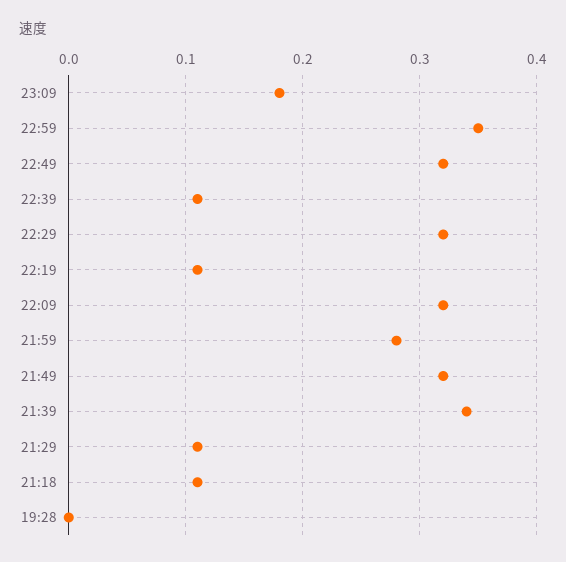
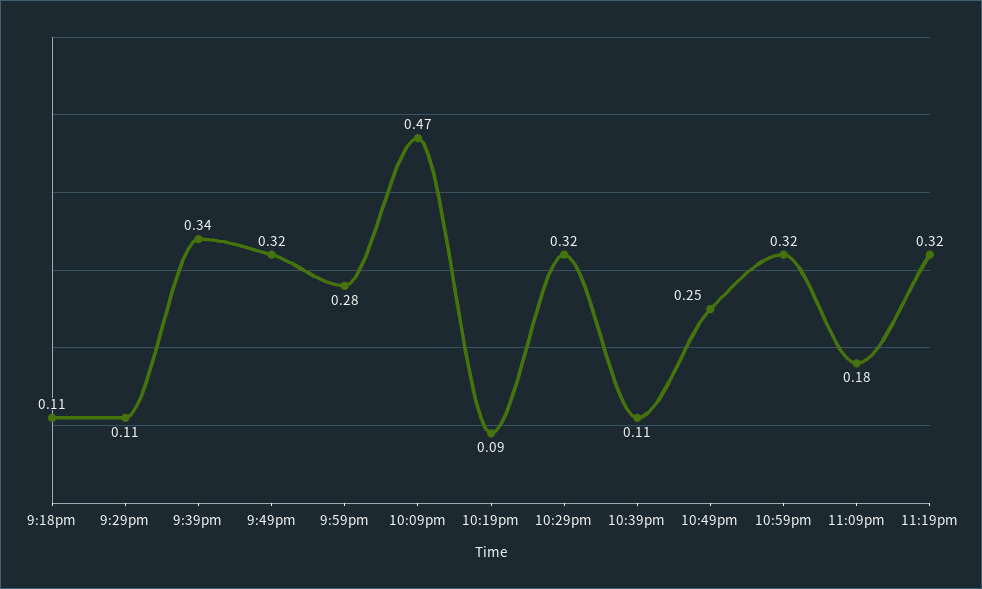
22:59: 0.35 -> 0.32
22:49: 0.32 -> 0.25
22:19: 0.11 -> 0.09
22:09: 0.32 -> 0.47
19:28: 0 -> none
11:19pm: none -> 0.32

